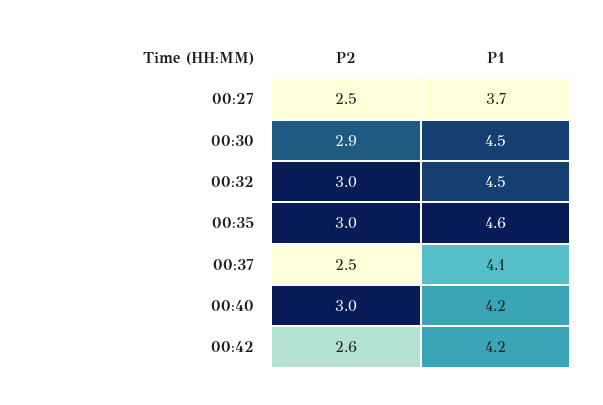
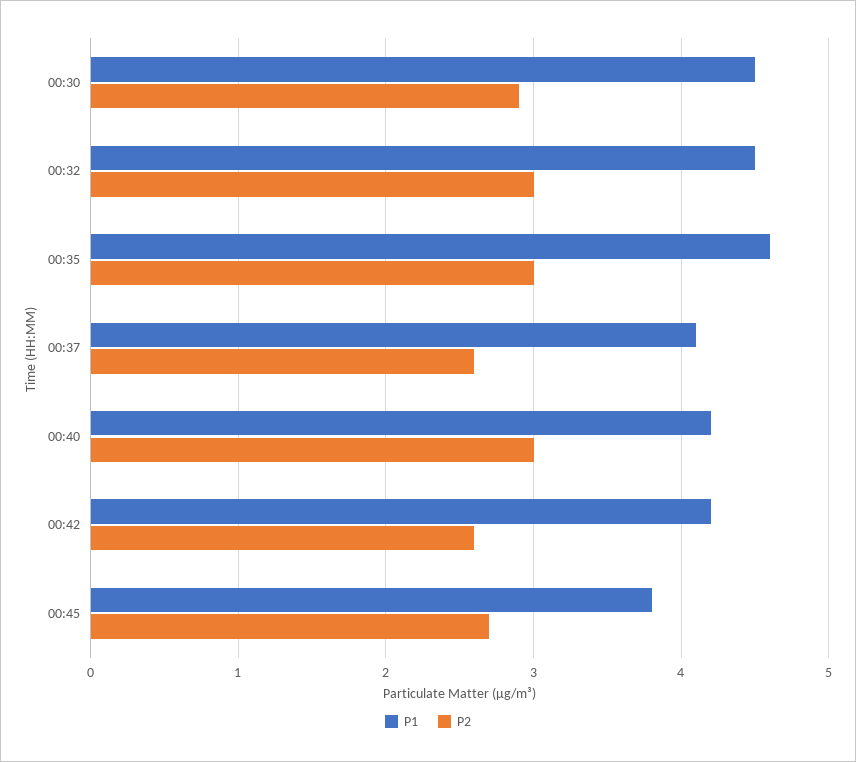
P2, 00:27: 2.5 -> none
P1, 00:27: 3.7 -> none
P2, 00:37: 2.5 -> 2.6
P1, 00:45: none -> 3.8
P2, 00:45: none -> 2.7

